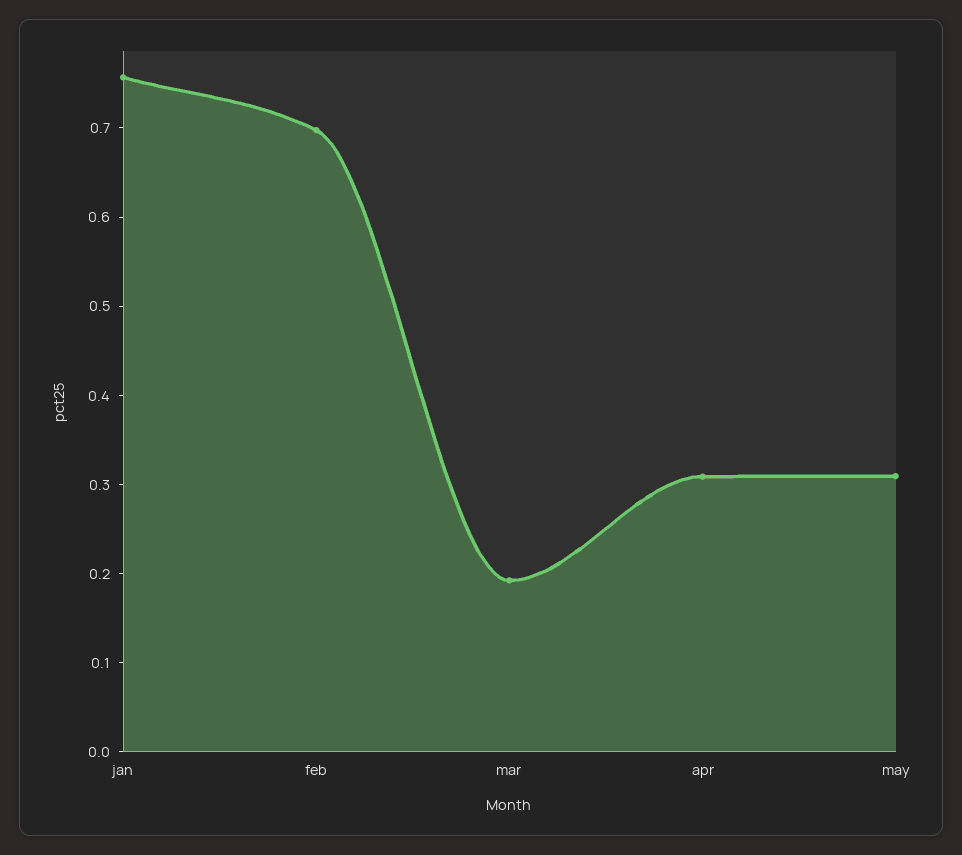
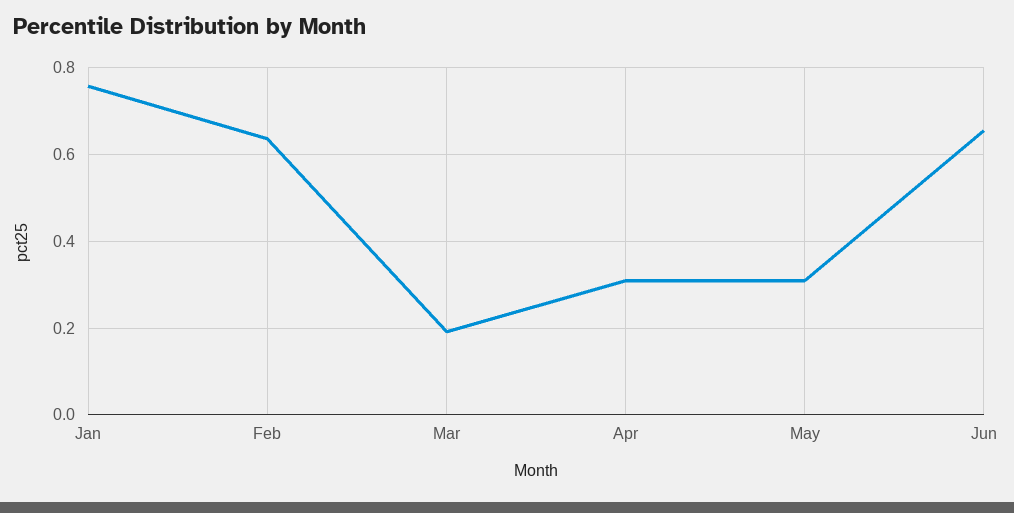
feb: 0.7 -> 0.64
Jun: none -> 0.66

